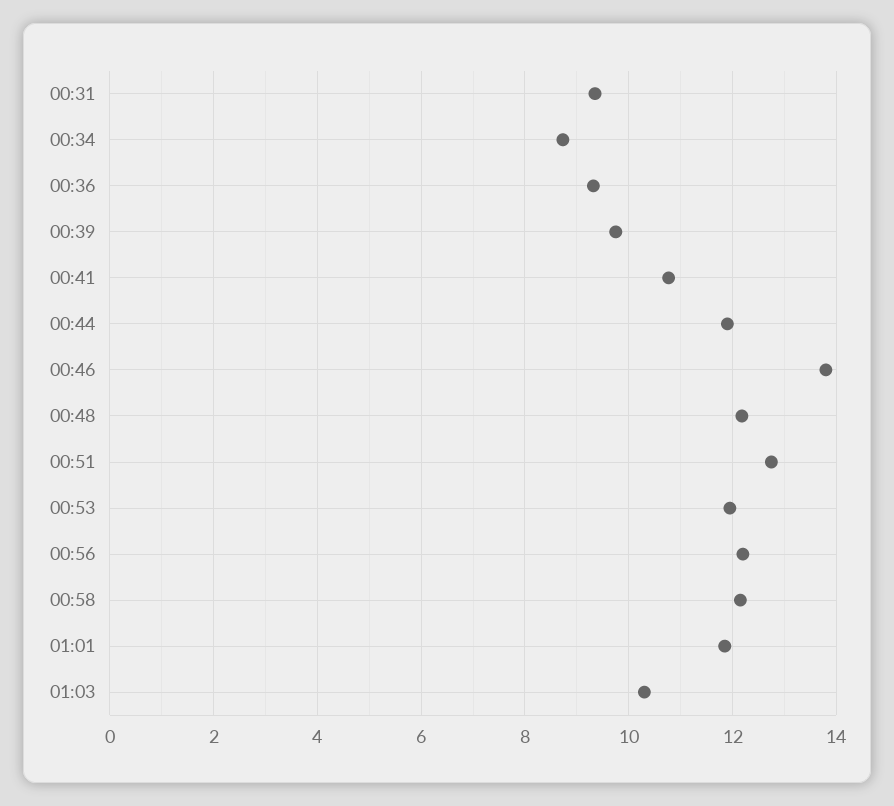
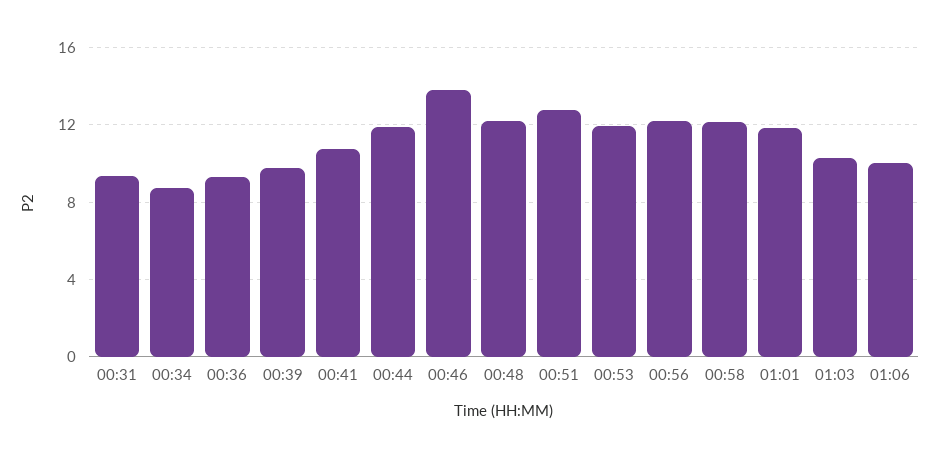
01:06: none -> 10

